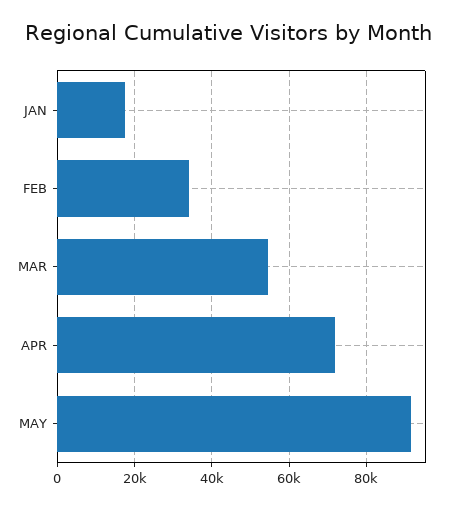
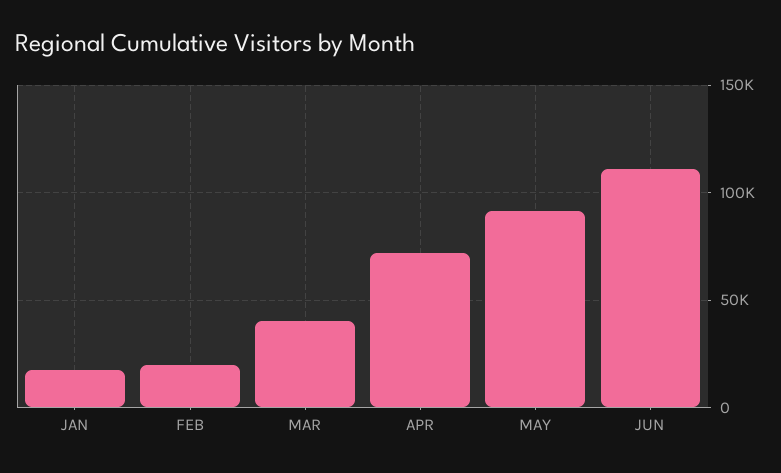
FEB: 34000 -> 20000
MAR: 54000 -> 40000
JUN: none -> 110000

